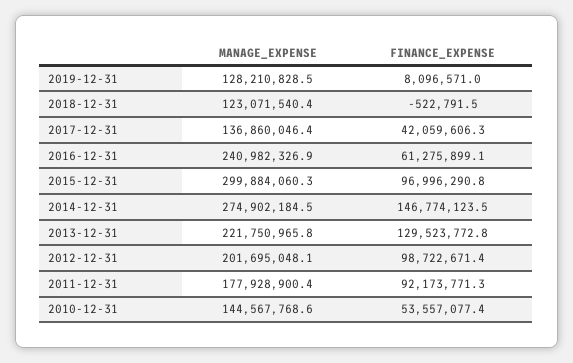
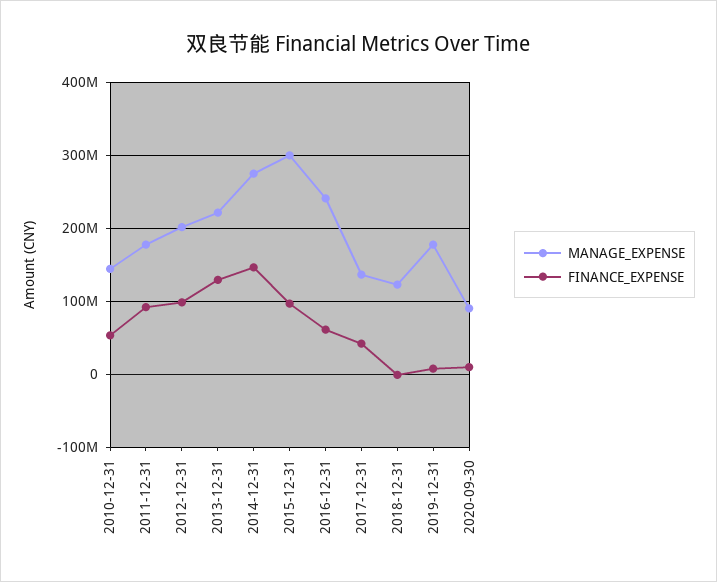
MANAGE_EXPENSE, 2019-12-31: 128210828.5 -> 180000000
MANAGE_EXPENSE, 2020-09-30: none -> 90000000
FINANCE_EXPENSE, 2020-09-30: none -> 10000000

